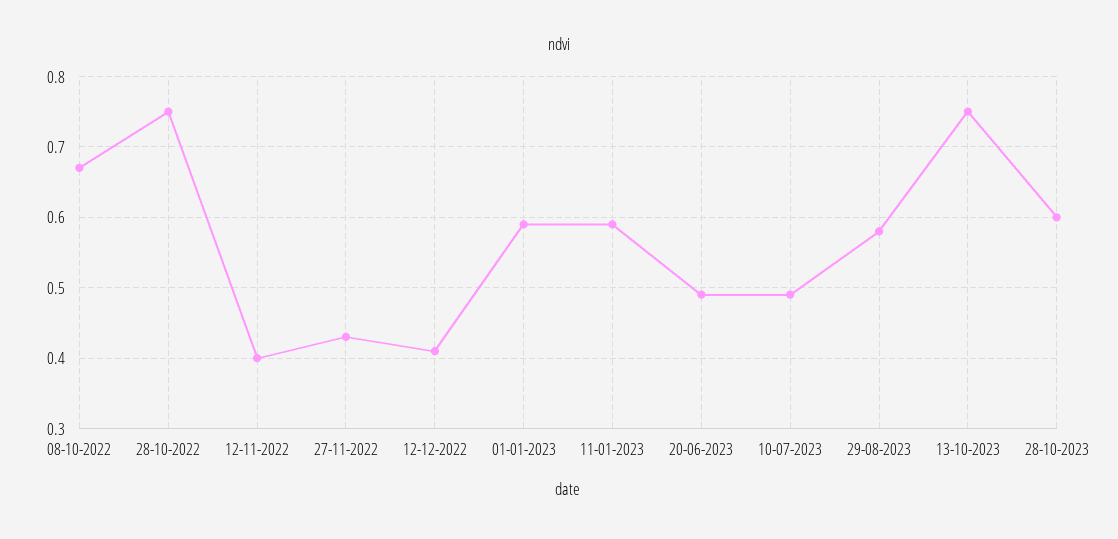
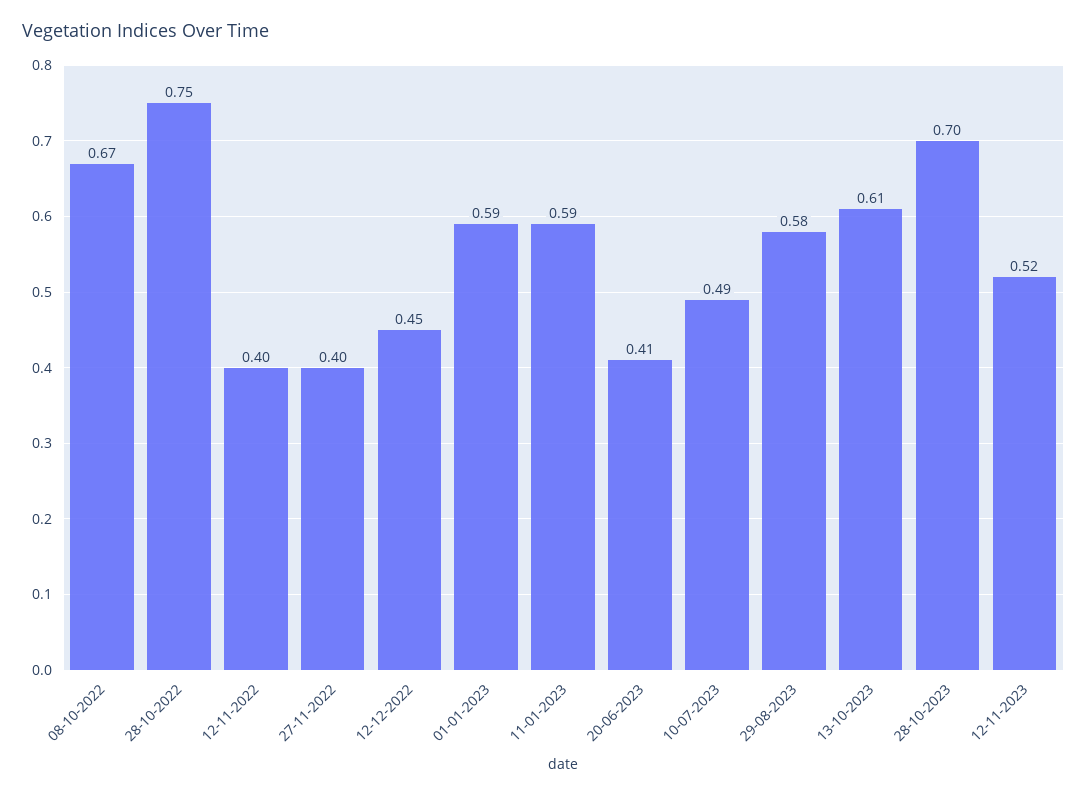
27-11-2022: 0.43 -> 0.4
12-12-2022: 0.41 -> 0.45
20-06-2023: 0.49 -> 0.41
13-10-2023: 0.75 -> 0.61
28-10-2023: 0.6 -> 0.7
12-11-2023: none -> 0.52

